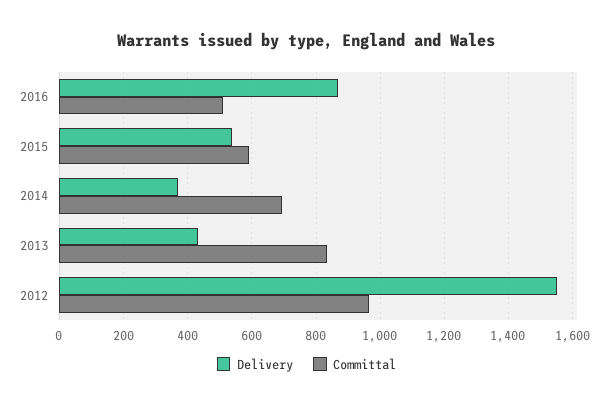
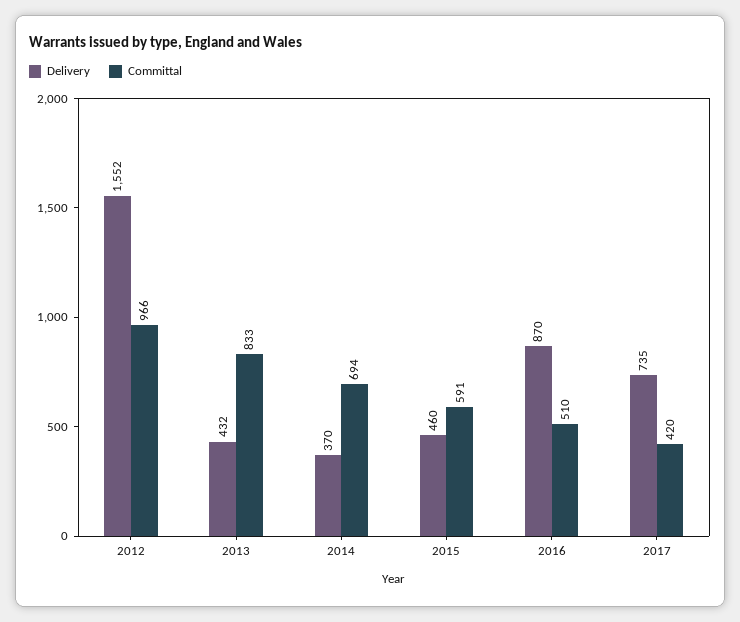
Delivery, 2015: 540 -> 460
Delivery, 2017: none -> 735
Committal, 2017: none -> 420

